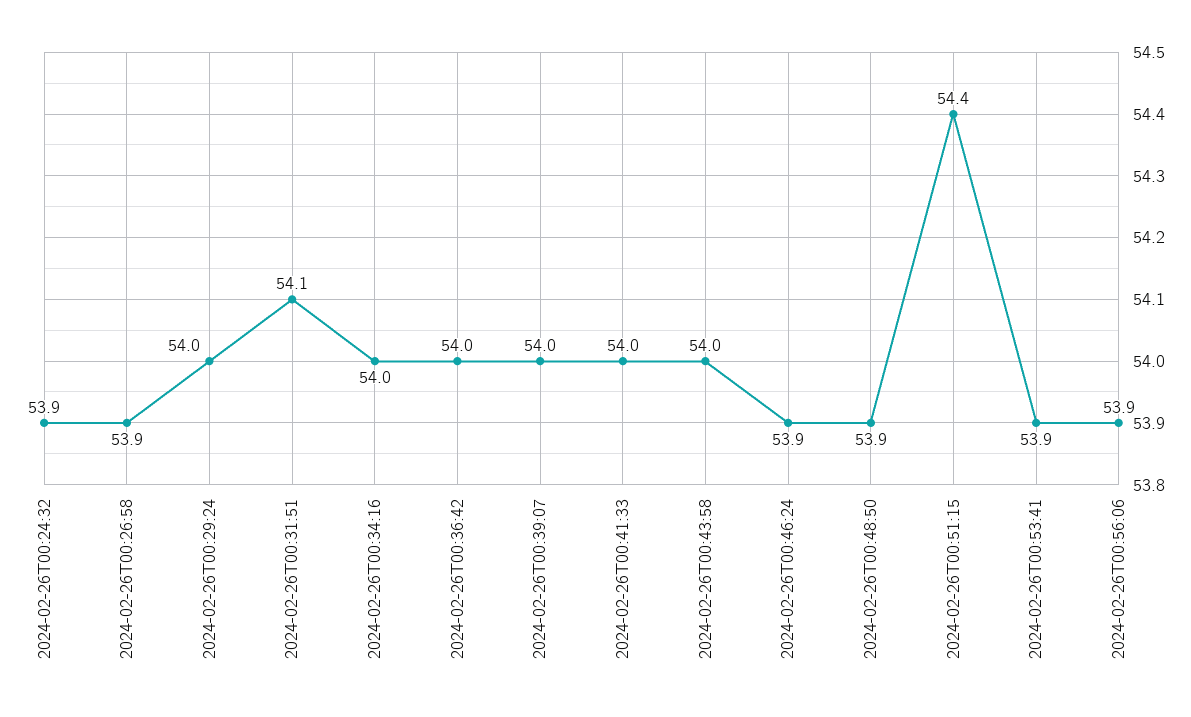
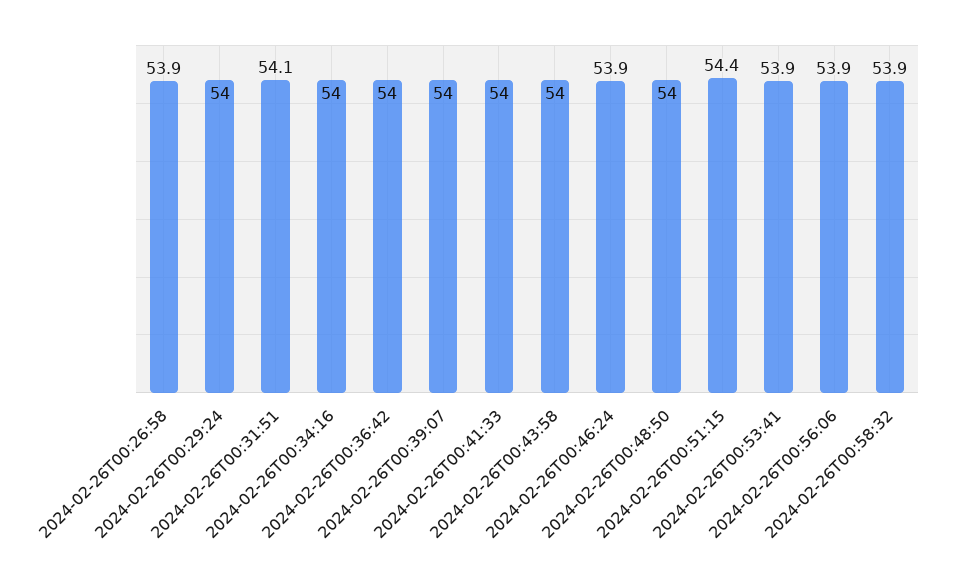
2024-02-26T00:24:32: 53.9 -> none
2024-02-26T00:48:50: 53.9 -> 54
2024-02-26T00:58:32: none -> 53.9

